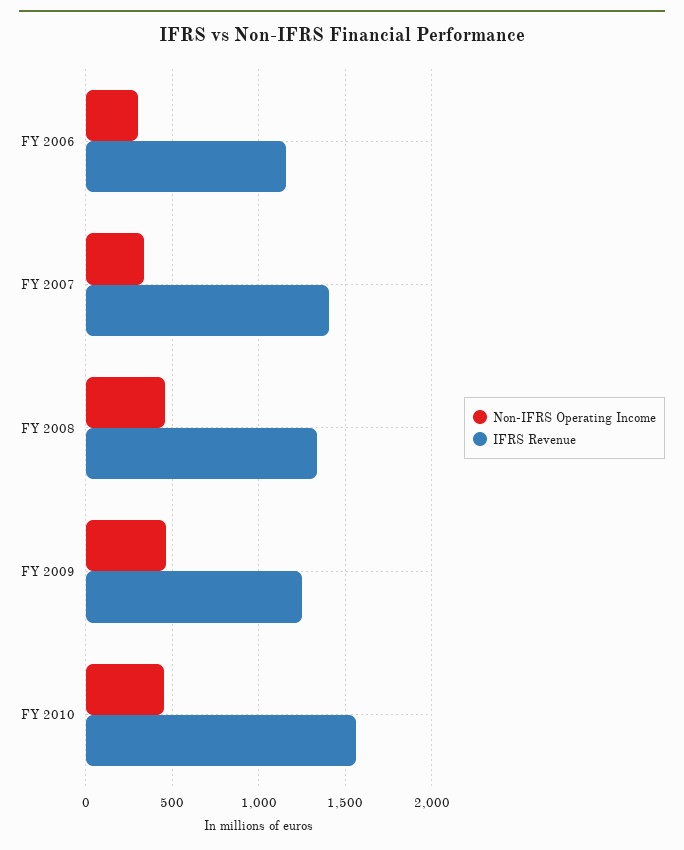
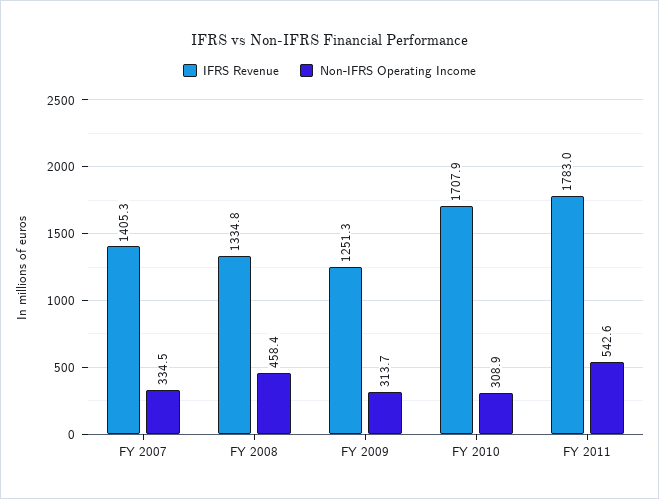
Non-IFRS Operating Income, FY 2006: 300 -> none
IFRS Revenue, FY 2006: 1150 -> none
Non-IFRS Operating Income, FY 2009: 450 -> 313.7
Non-IFRS Operating Income, FY 2010: 450 -> 308.9
IFRS Revenue, FY 2010: 1550 -> 1707.9
IFRS Revenue, FY 2011: none -> 1783
Non-IFRS Operating Income, FY 2011: none -> 542.6

